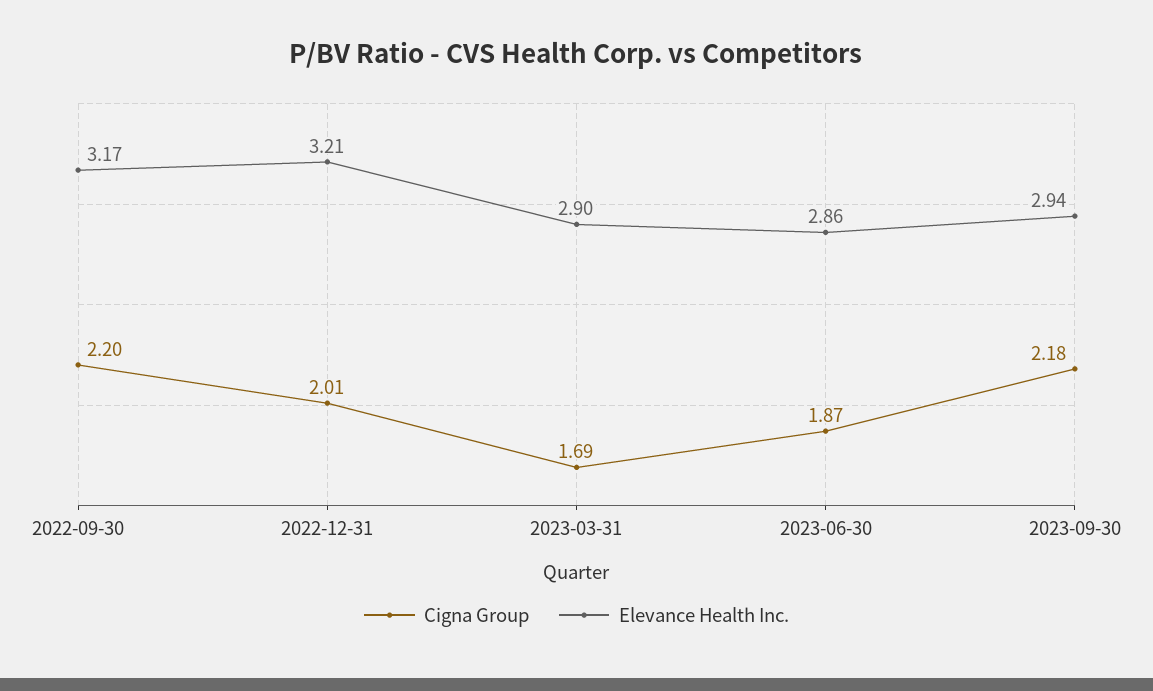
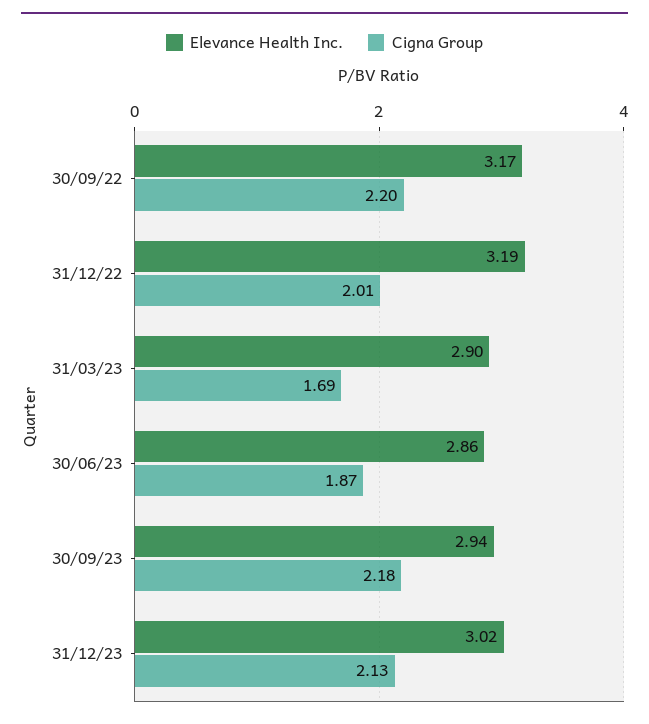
Elevance Health Inc., 2022-12-31: 3.21 -> 3.19
Elevance Health Inc., 31/12/23: none -> 3.02
Cigna Group, 31/12/23: none -> 2.13

